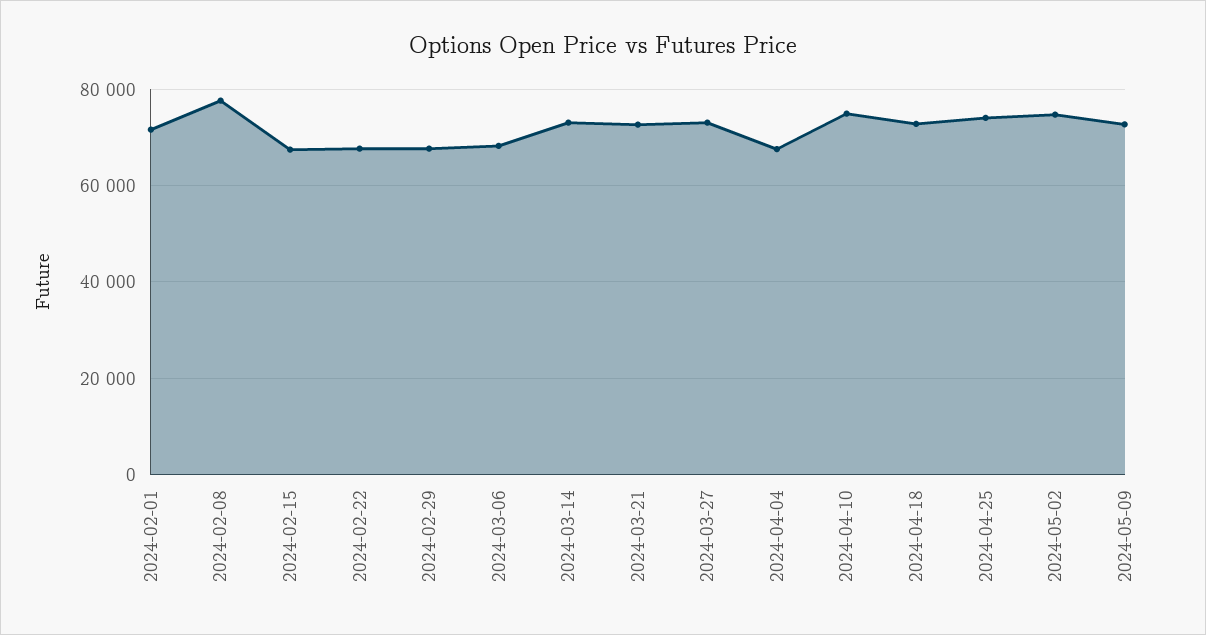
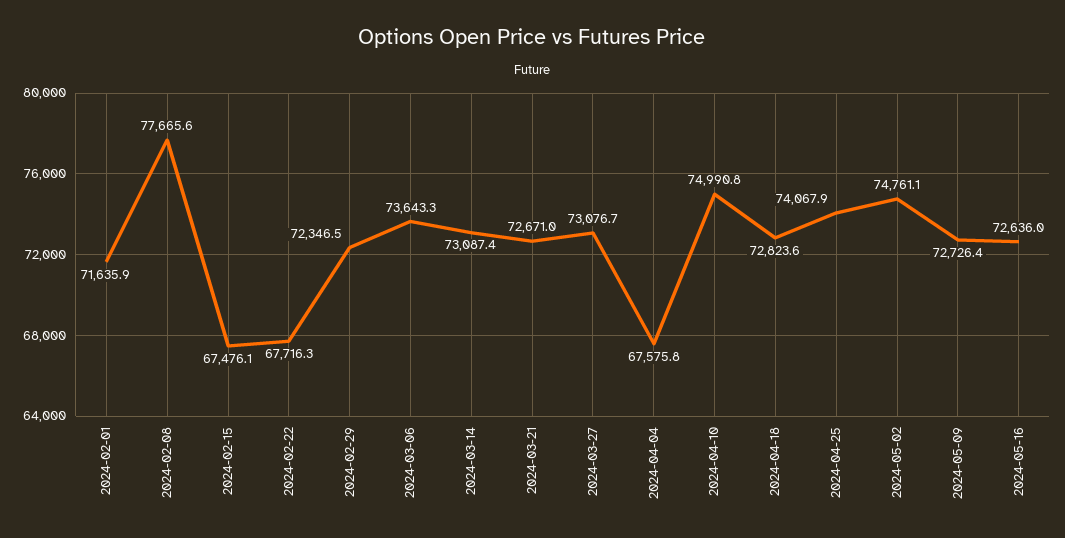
2024-02-29: 68000 -> 72346.5
2024-03-06: 68000 -> 73643.3
2024-05-16: none -> 72636

